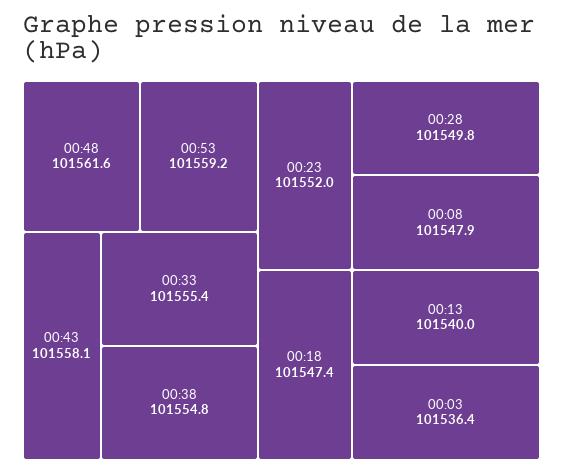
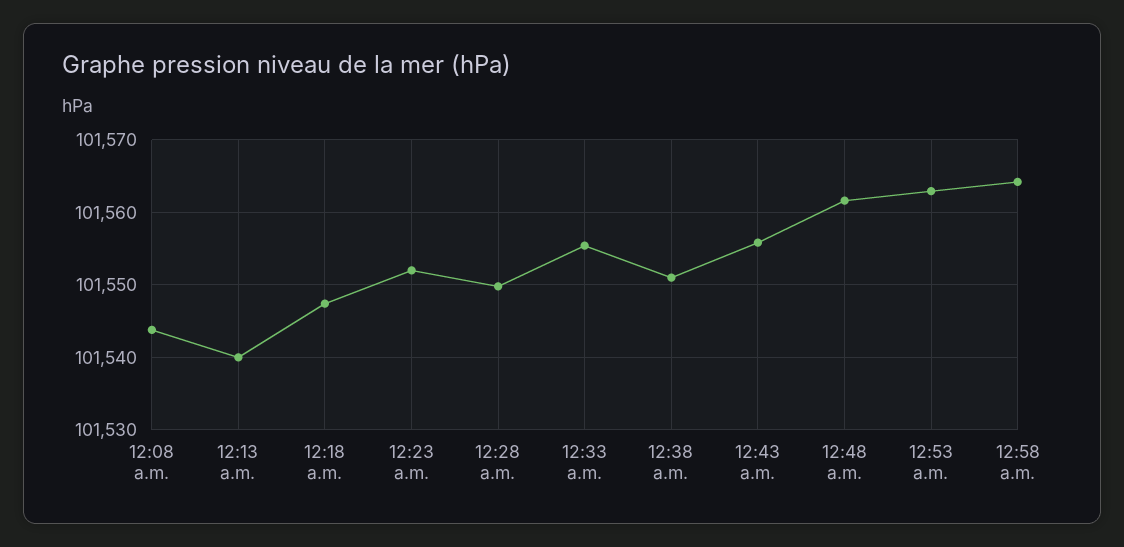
00:53: 101559.2 -> 101563
00:43: 101558.1 -> 101556
00:38: 101554.8 -> 101551
00:08: 101547.9 -> 101544
00:03: 101536.4 -> none
12:58 a.m.: none -> 101564

